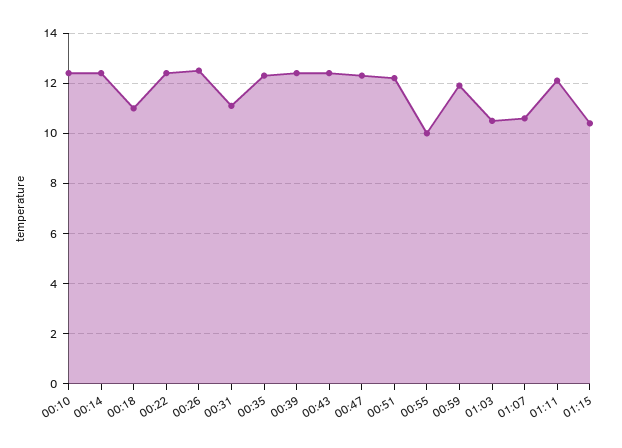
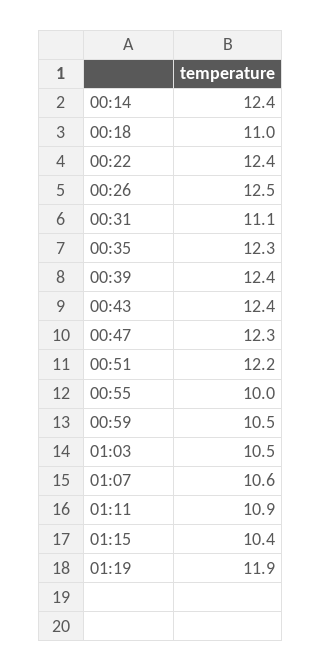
00:10: 12.5 -> none
00:59: 12 -> 10.5
01:11: 12 -> 10.9
01:19: none -> 11.9

